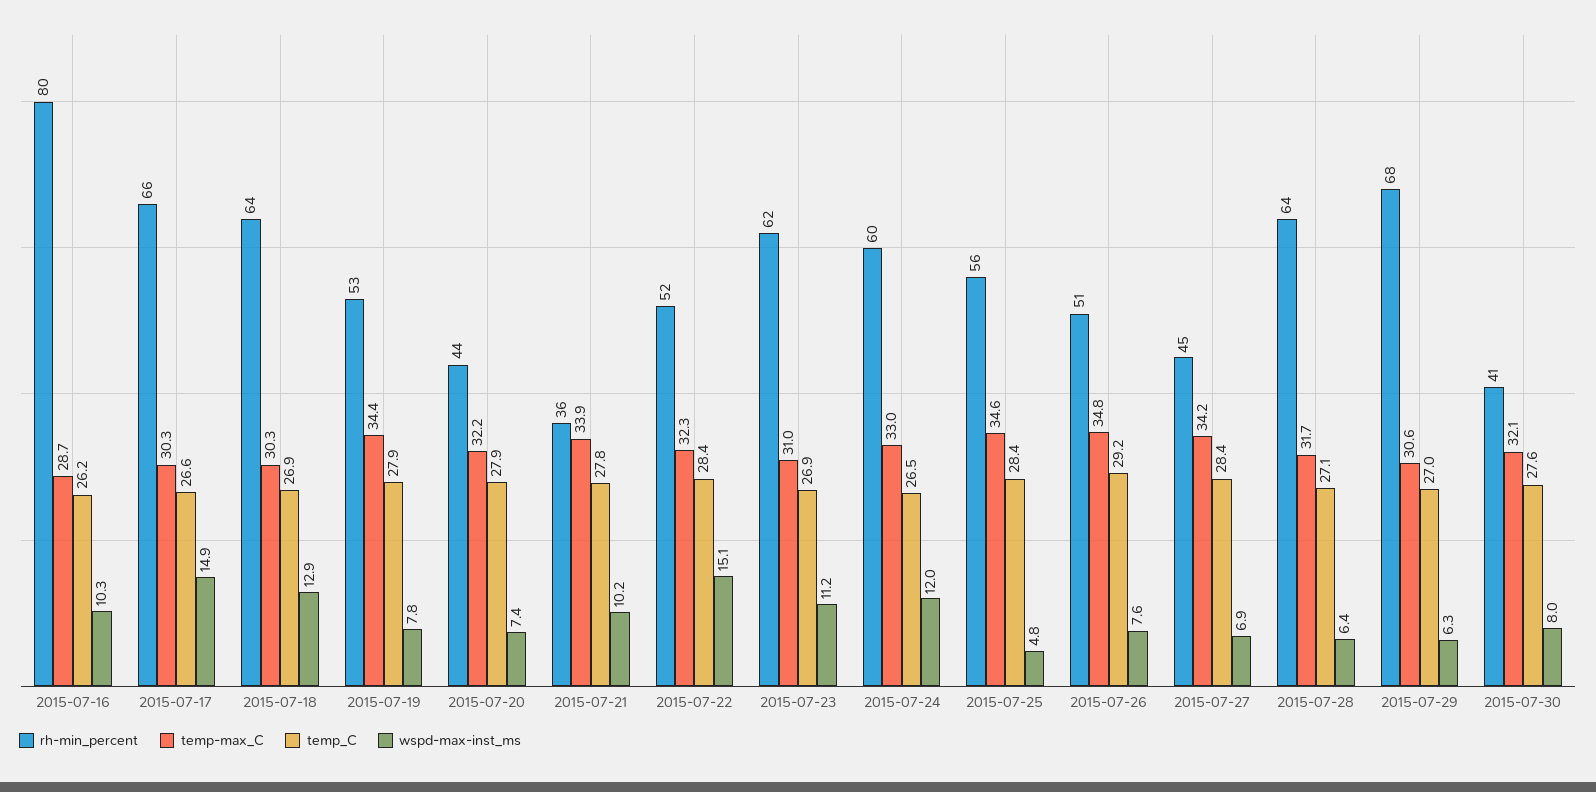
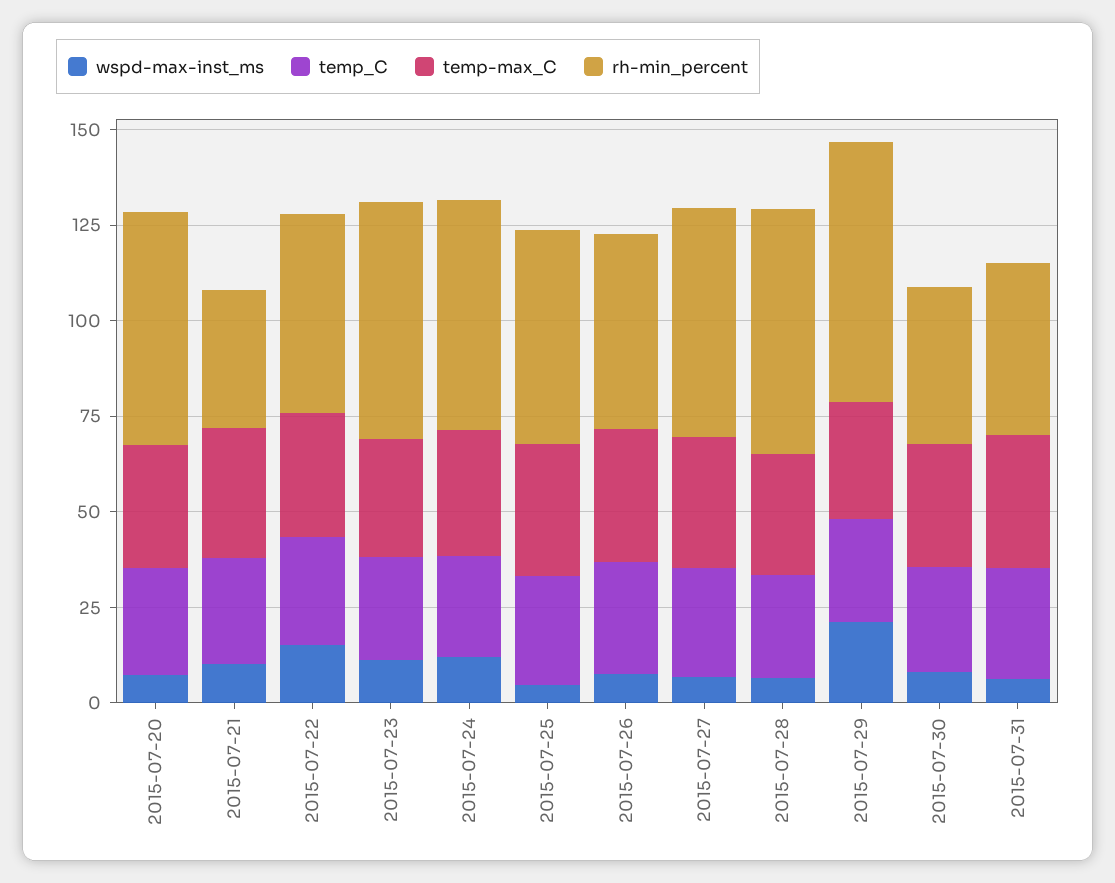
rh-min_percent, 2015-07-16: 80 -> none
temp-max_C, 2015-07-16: 28.7 -> none
temp_C, 2015-07-16: 26.2 -> none
wspd-max-inst_ms, 2015-07-16: 10.3 -> none
rh-min_percent, 2015-07-17: 66 -> none
temp-max_C, 2015-07-17: 30.3 -> none
temp_C, 2015-07-17: 26.6 -> none
wspd-max-inst_ms, 2015-07-17: 14.9 -> none
rh-min_percent, 2015-07-18: 64 -> none
temp-max_C, 2015-07-18: 30.3 -> none
temp_C, 2015-07-18: 26.9 -> none
wspd-max-inst_ms, 2015-07-18: 12.9 -> none
rh-min_percent, 2015-07-19: 53 -> none
temp-max_C, 2015-07-19: 34.4 -> none
temp_C, 2015-07-19: 27.9 -> none
wspd-max-inst_ms, 2015-07-19: 7.8 -> none
rh-min_percent, 2015-07-20: 44 -> 60
rh-min_percent, 2015-07-27: 45 -> 60
wspd-max-inst_ms, 2015-07-29: 6.3 -> 20
wspd-max-inst_ms, 2015-07-31: none -> 5
temp_C, 2015-07-31: none -> 30
temp-max_C, 2015-07-31: none -> 35
rh-min_percent, 2015-07-31: none -> 45

